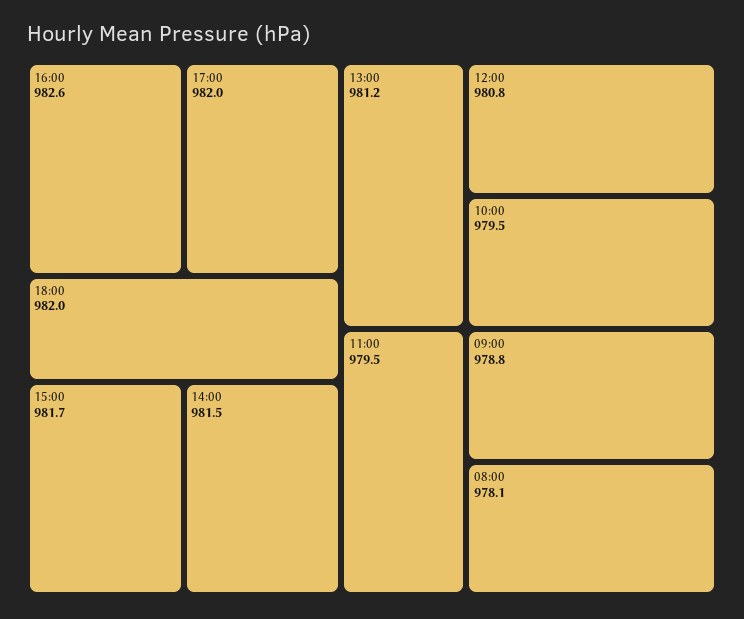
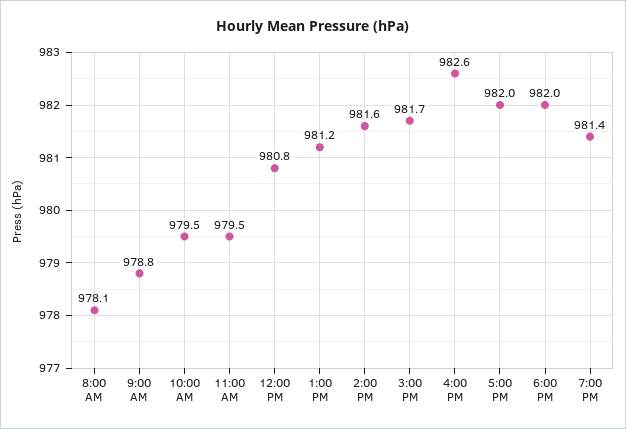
14:00: 981.5 -> 981.6
7:00 PM: none -> 981.4

